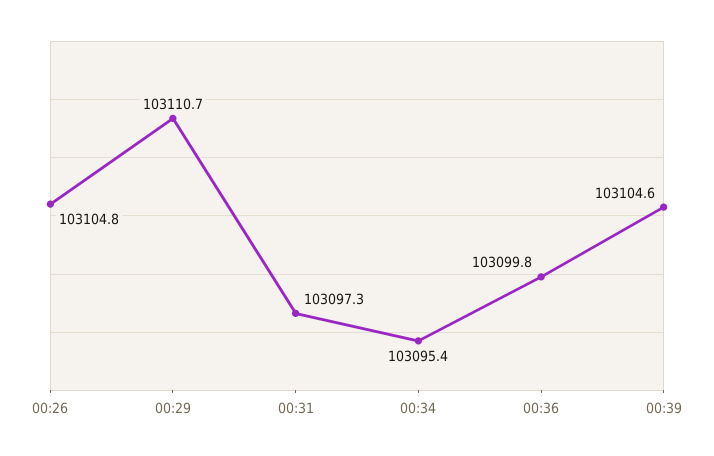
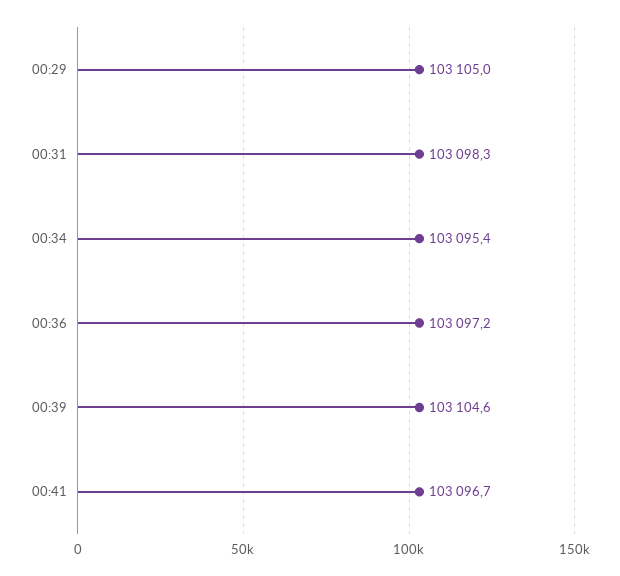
00:26: 103104.8 -> none
00:29: 103110.7 -> 103105
00:31: 103097.3 -> 103098.3
00:36: 103099.8 -> 103097.2
00:41: none -> 103096.7

